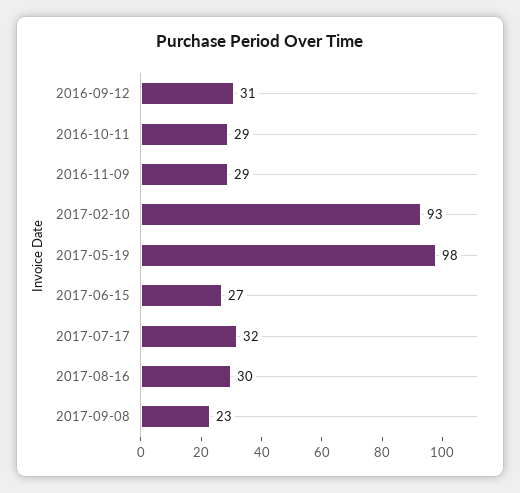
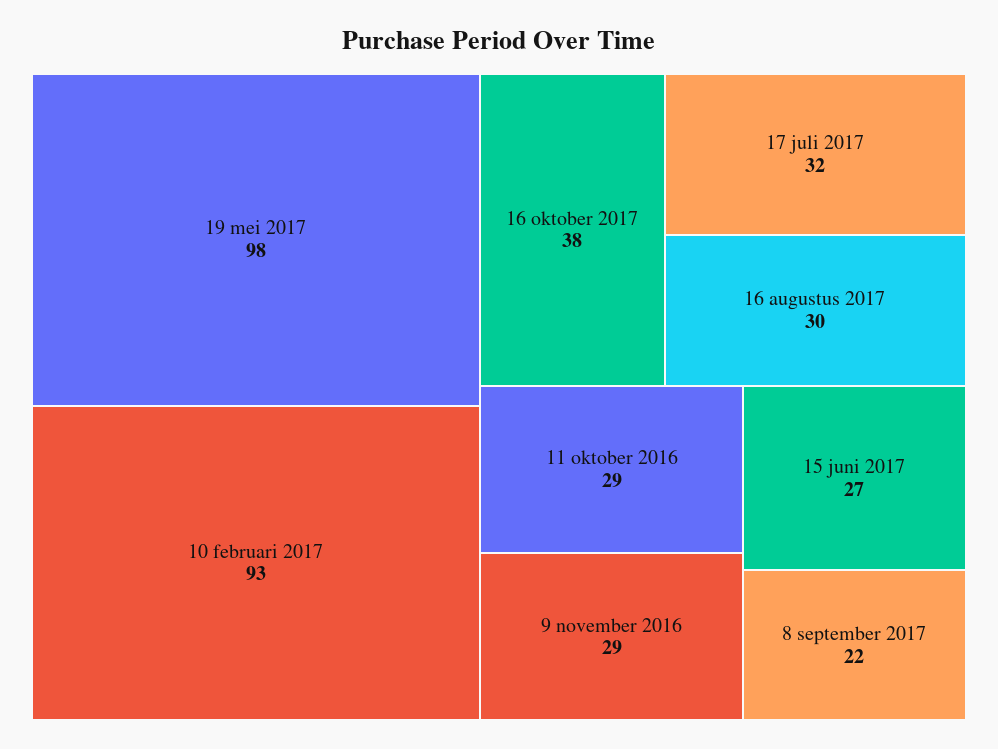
2016-09-12: 31 -> none
2017-09-08: 23 -> 22
16 oktober 2017: none -> 38

